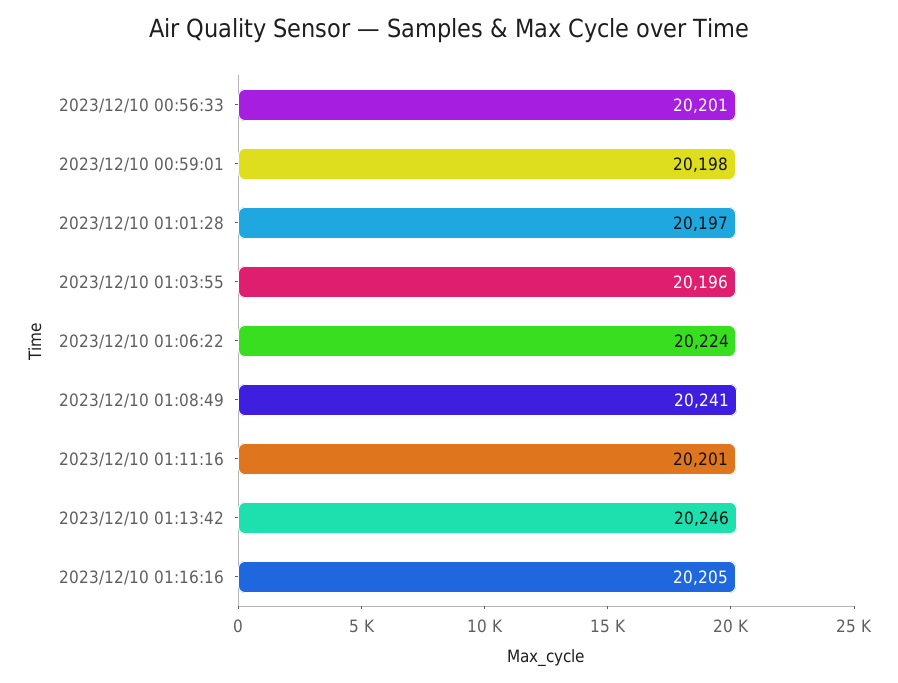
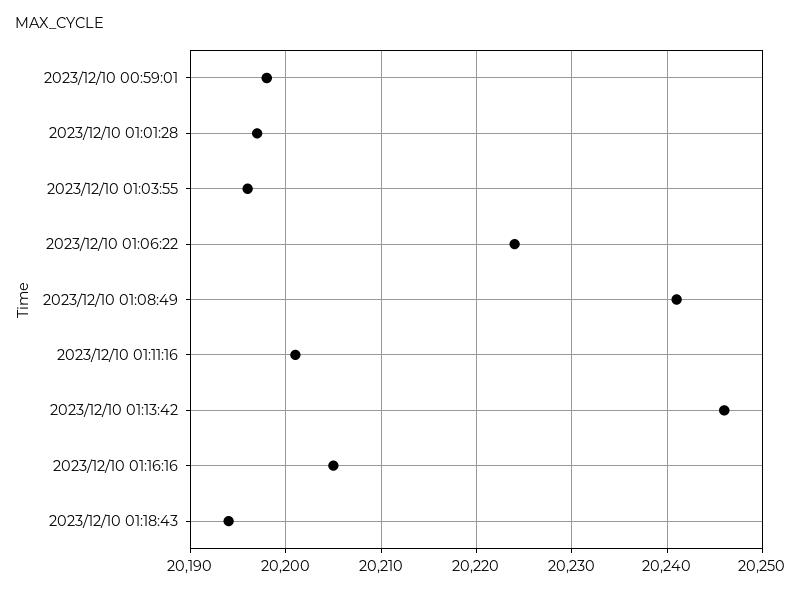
2023/12/10 00:56:33: 20201 -> none
2023/12/10 01:18:43: none -> 20194

